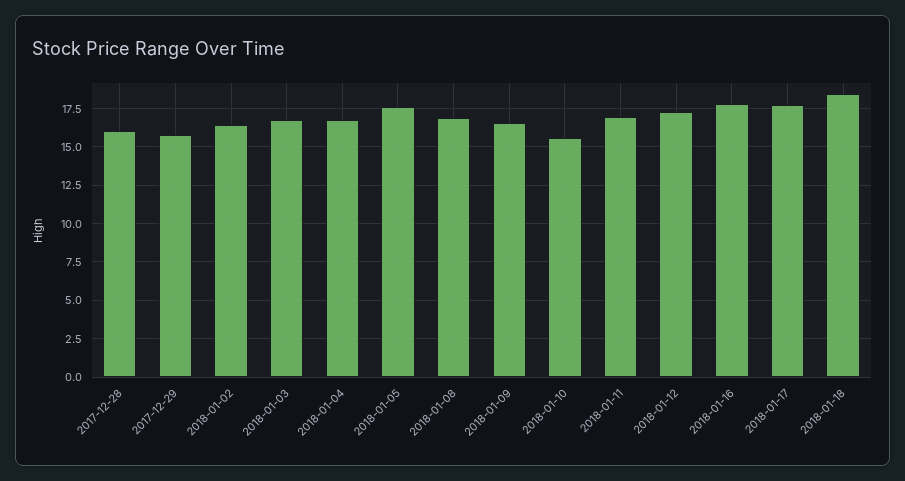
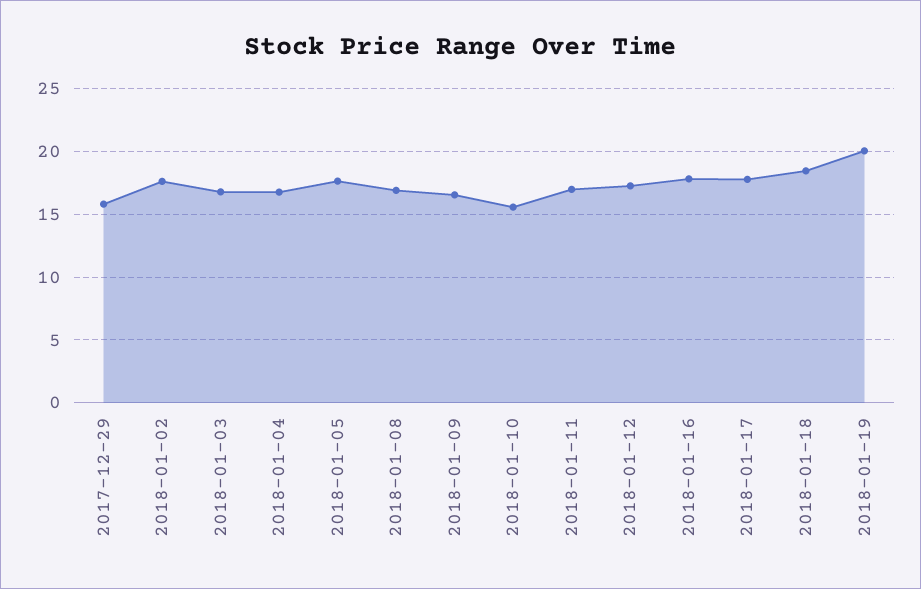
2017-12-28: 16 -> none
2018-01-02: 16.5 -> 17.5
2018-01-19: none -> 20

